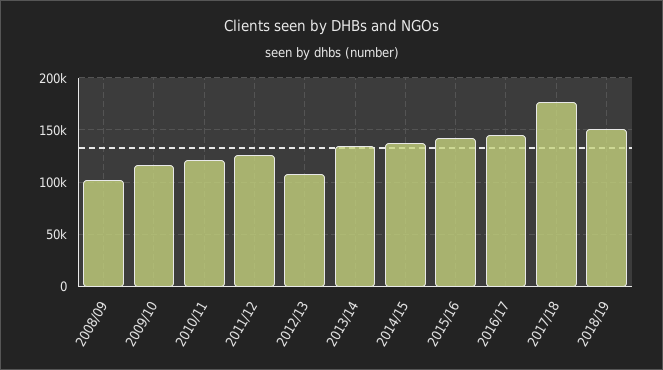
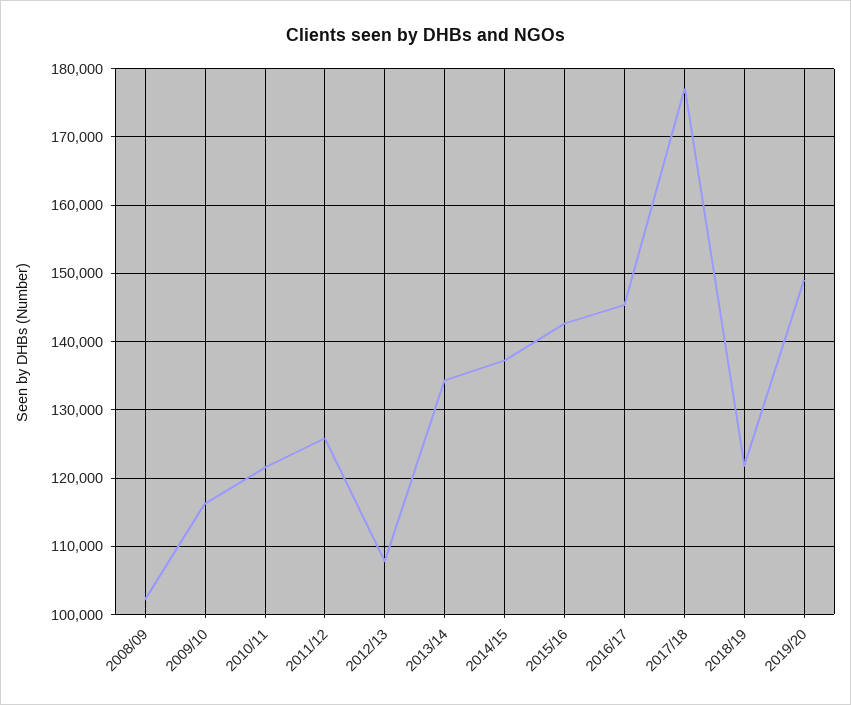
2018/19: 150000 -> 122000
2019/20: none -> 149000

